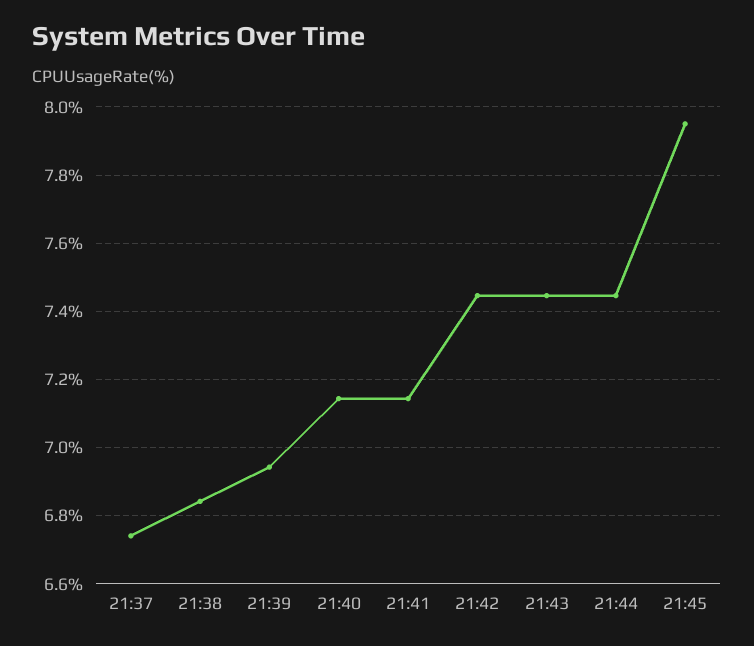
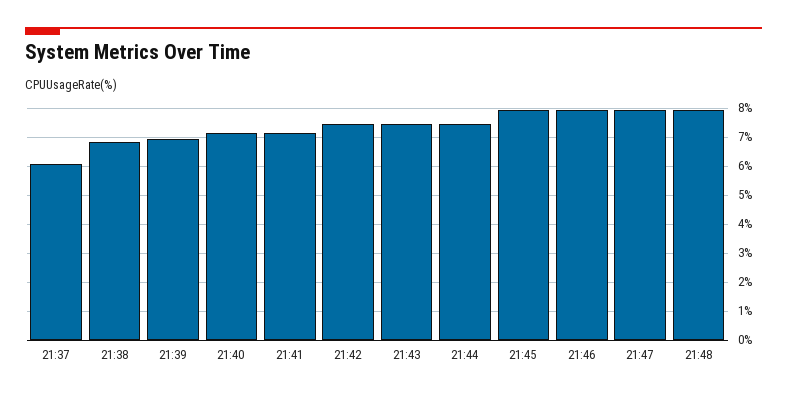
21:37: 6.74 -> 6
21:46: none -> 8
21:47: none -> 8
21:48: none -> 8

